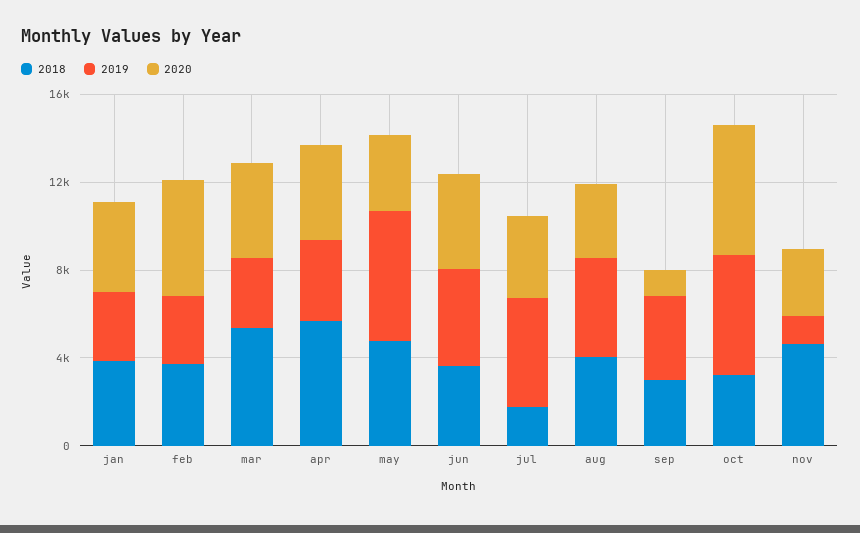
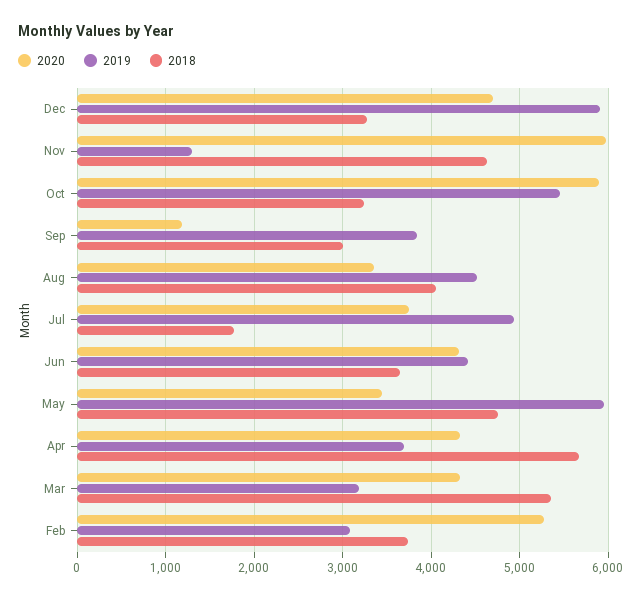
2018, jan: 4000 -> none
2019, jan: 3000 -> none
2020, jan: 4000 -> none
2020, nov: 3000 -> 6000
2020, Dec: none -> 4700
2019, Dec: none -> 5900
2018, Dec: none -> 3300

